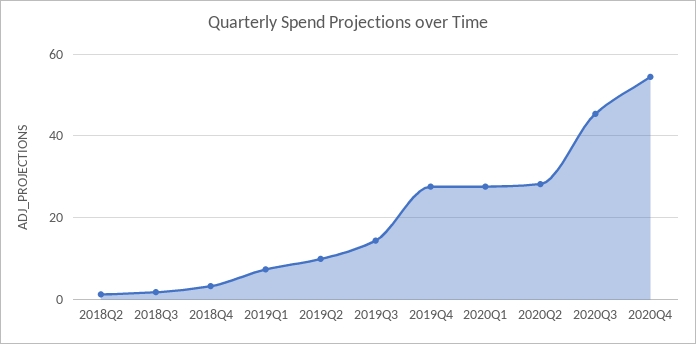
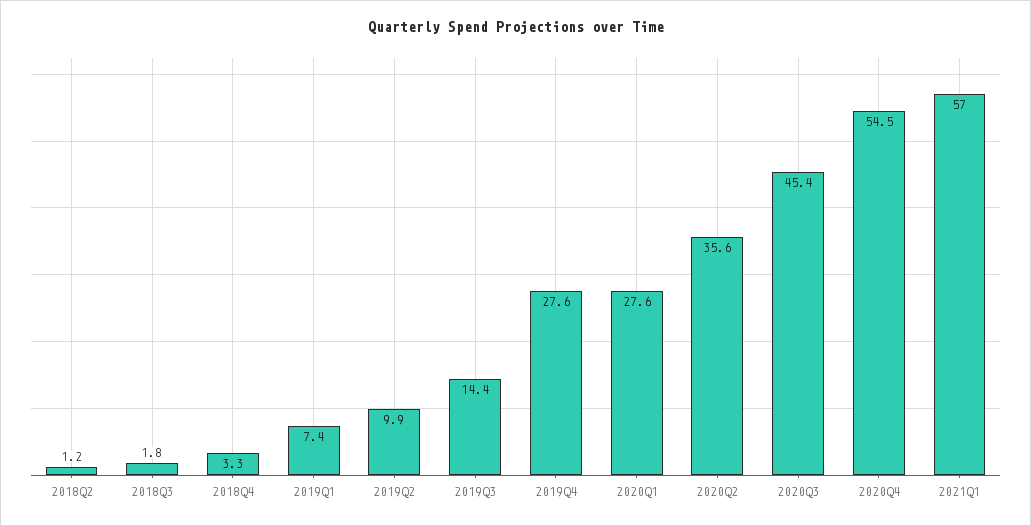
2020Q2: 28 -> 35.6
2021Q1: none -> 57

